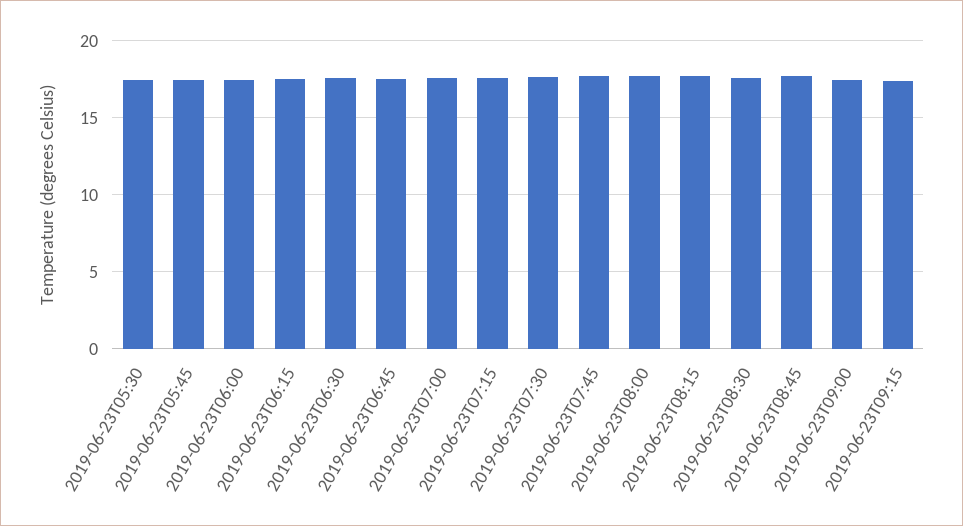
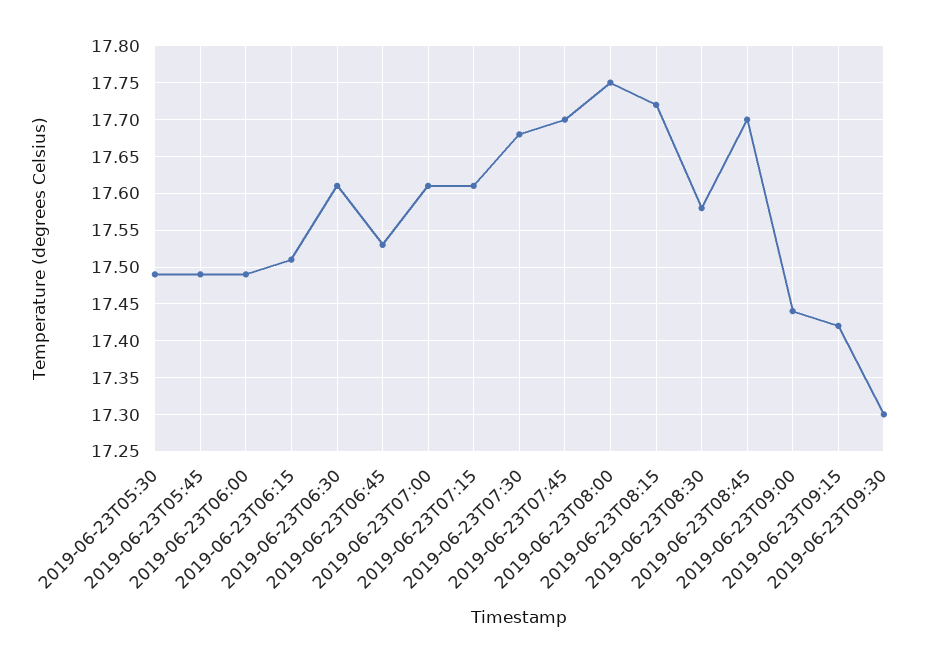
2019-06-23T09:30: none -> 17.3

